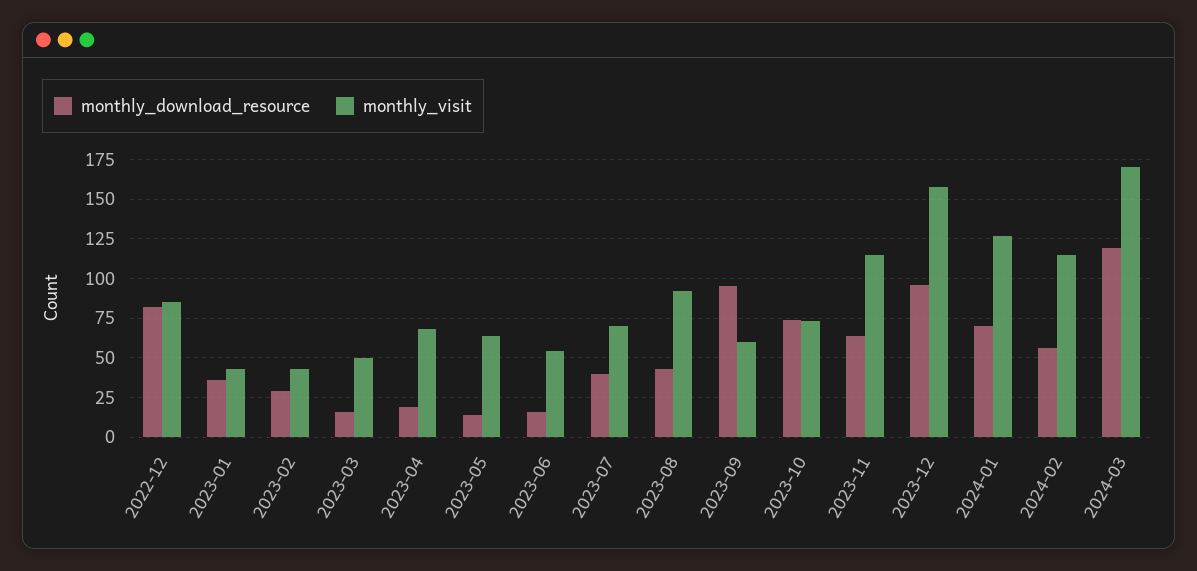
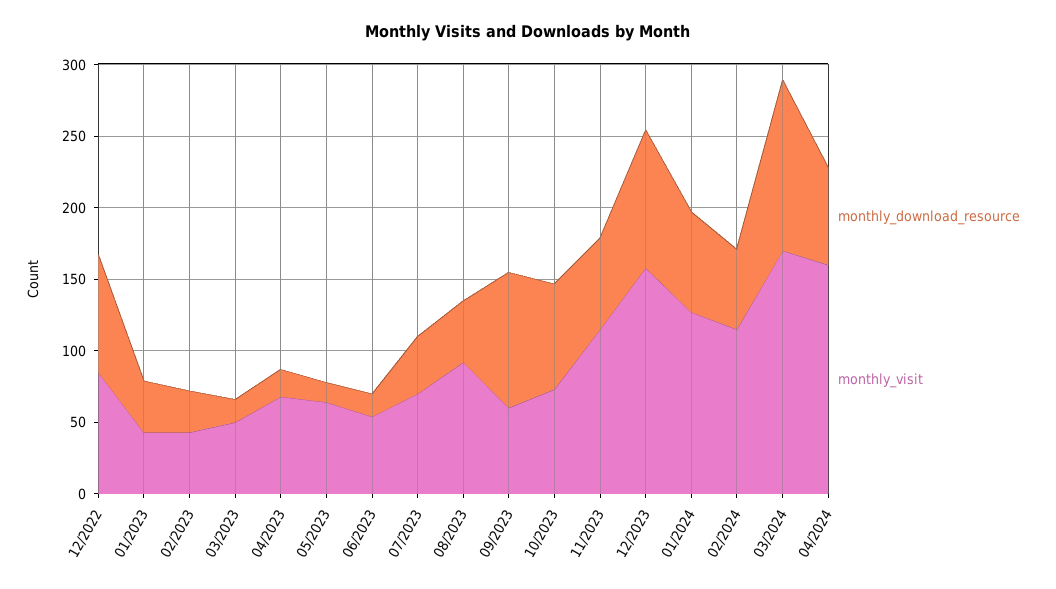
monthly_download_resource, 04/2024: none -> 70
monthly_visit, 04/2024: none -> 160

